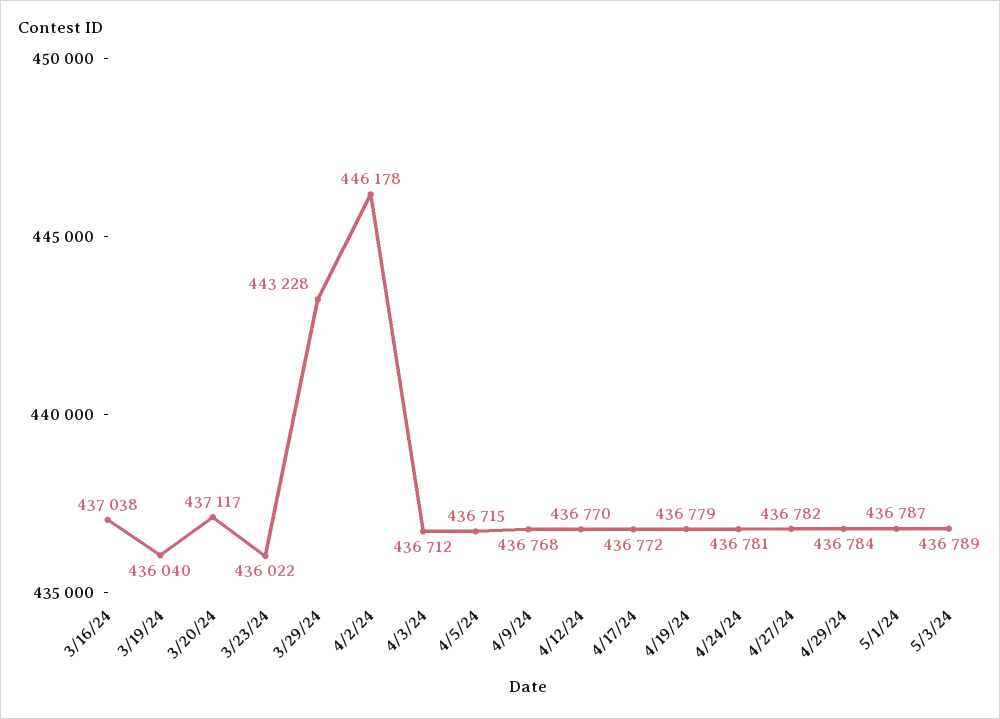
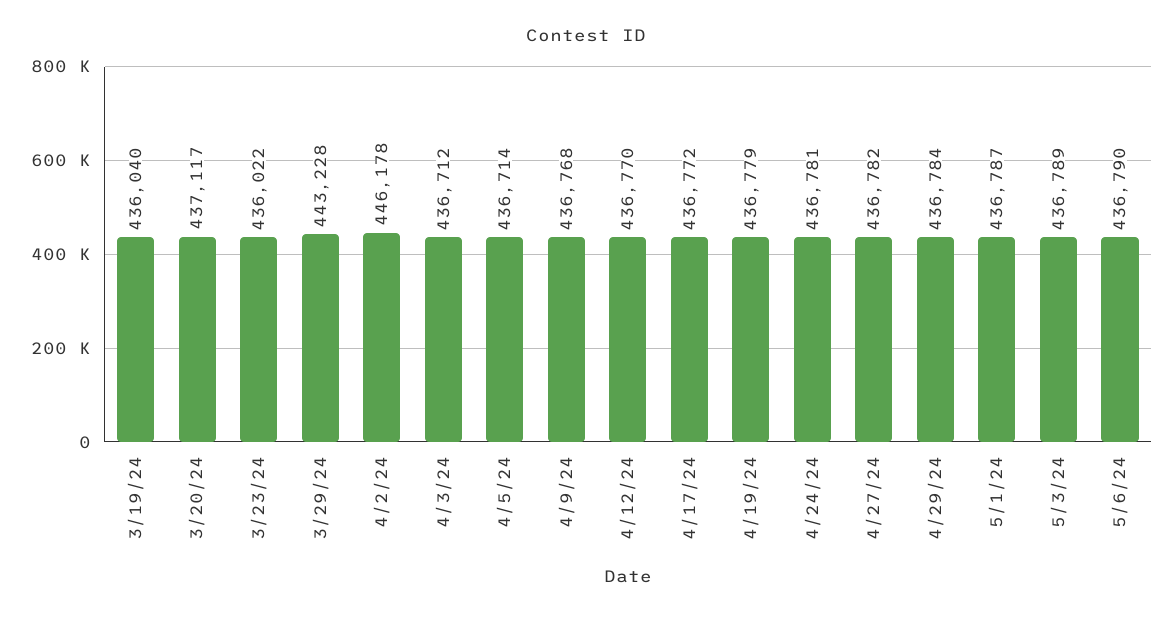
3/16/24: 437038 -> none
4/5/24: 436715 -> 436714
5/6/24: none -> 436790

